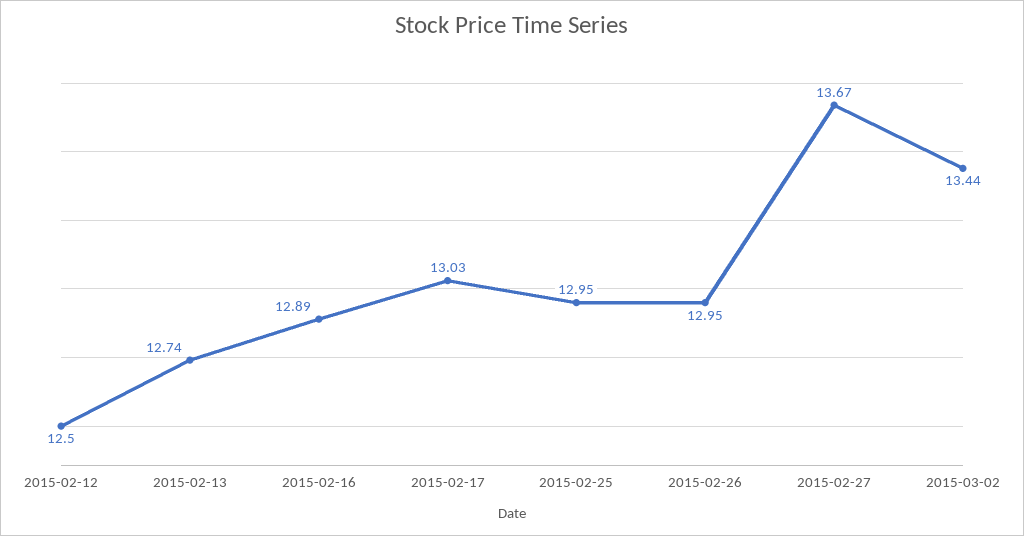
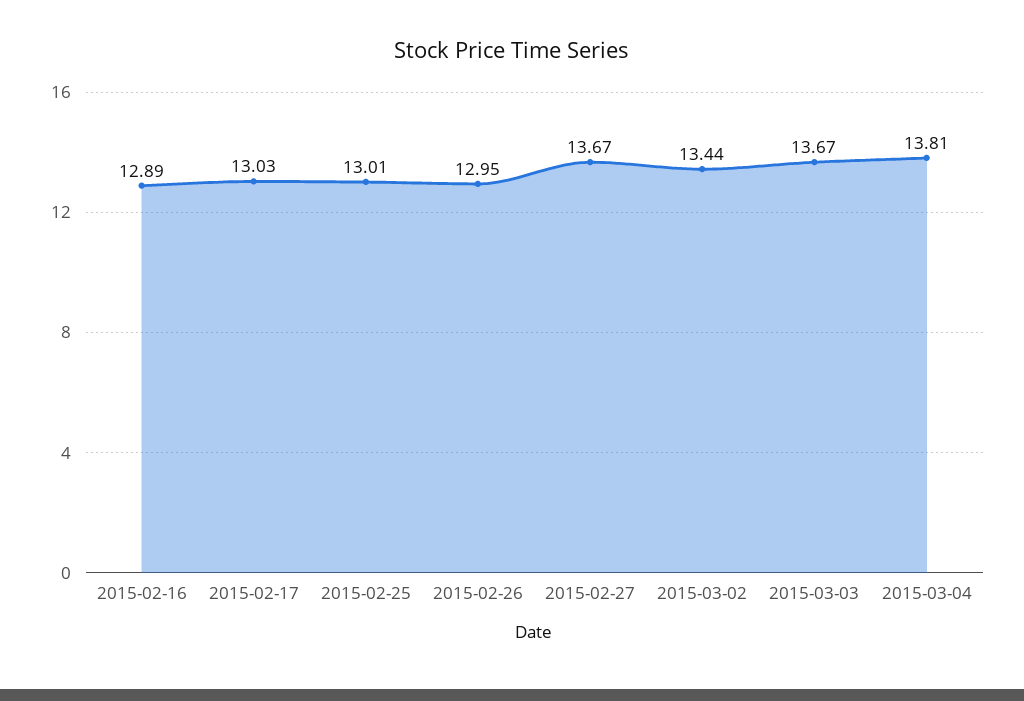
2015-02-12: 12.5 -> none
2015-02-13: 12.74 -> none
2015-02-25: 12.95 -> 13.01
2015-03-03: none -> 13.67
2015-03-04: none -> 13.81

